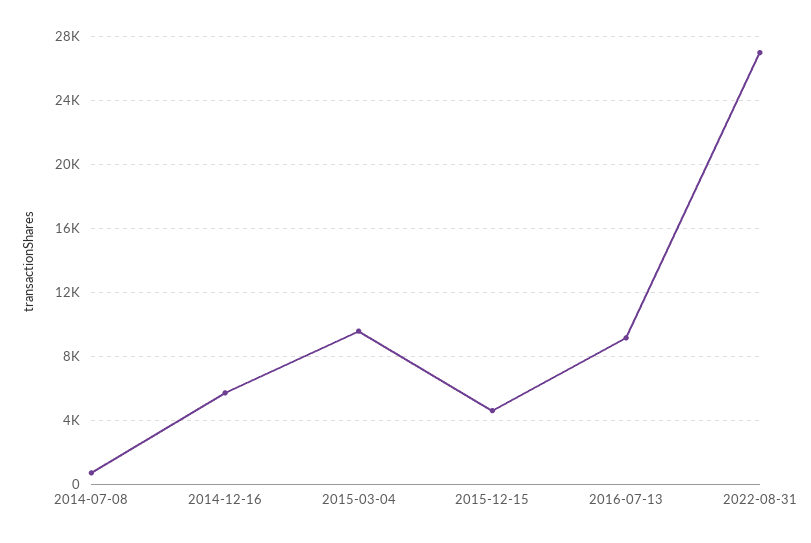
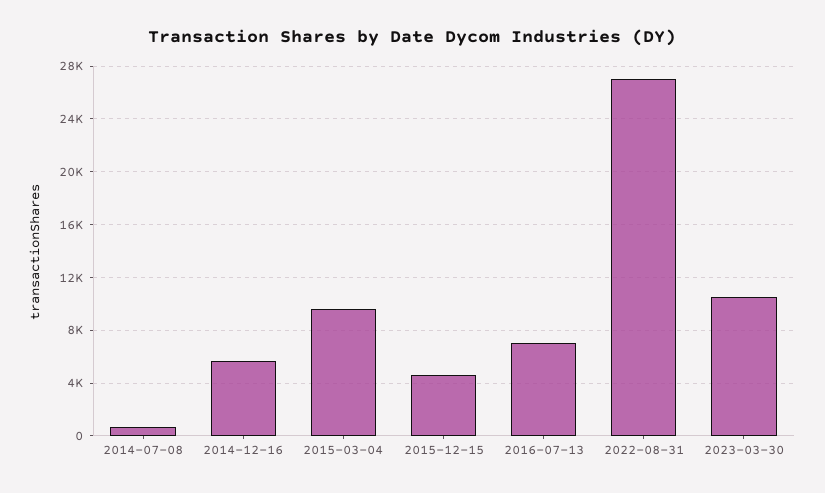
2016-07-13: 9000 -> 7000
2023-03-30: none -> 10500

